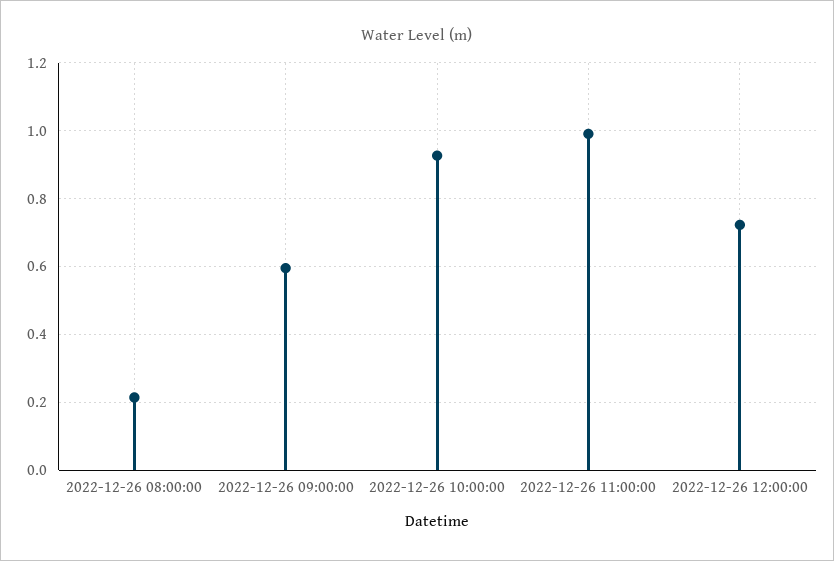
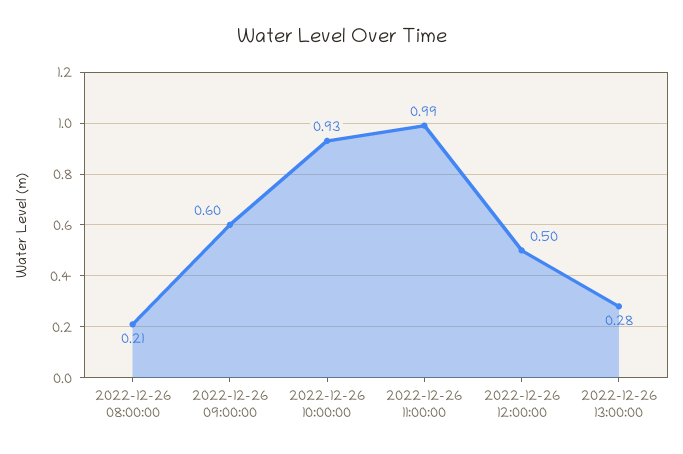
2022-12-26 12:00:00: 0.72 -> 0.5
2022-12-26 13:00:00: none -> 0.28

